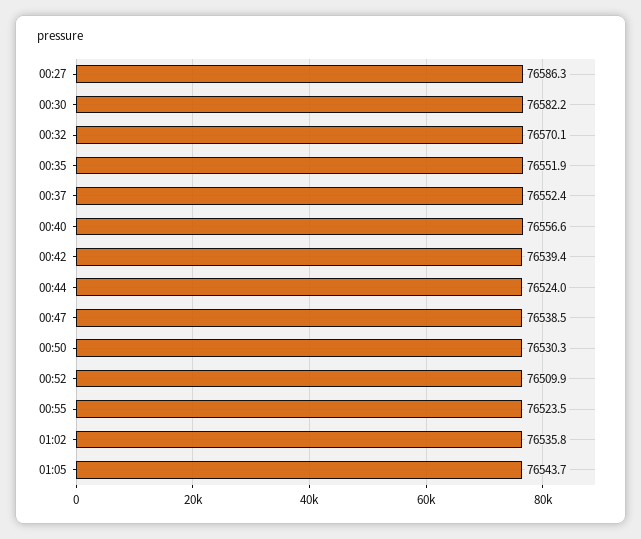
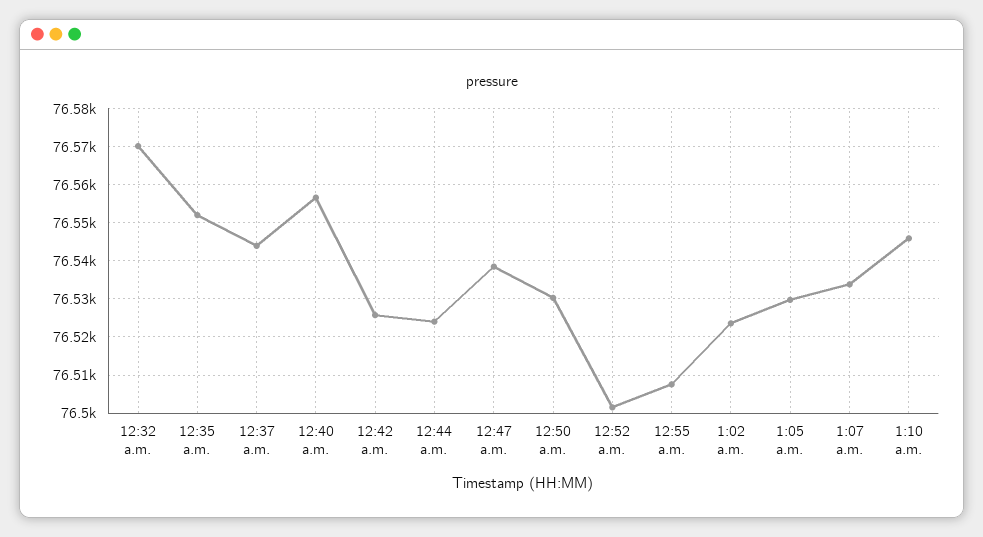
00:27: 76586.3 -> none
00:30: 76582.2 -> none
00:37: 76552.4 -> 76544
00:42: 76539.4 -> 76526
00:52: 76509.9 -> 76502
00:55: 76523.5 -> 76508
01:02: 76535.8 -> 76524
01:05: 76543.7 -> 76530
1:07 a.m.: none -> 76534
1:10 a.m.: none -> 76546

